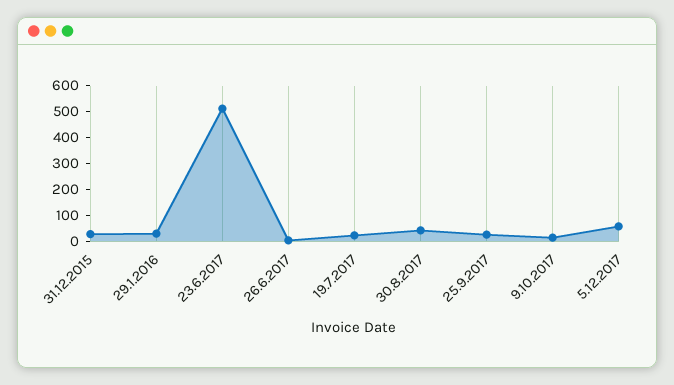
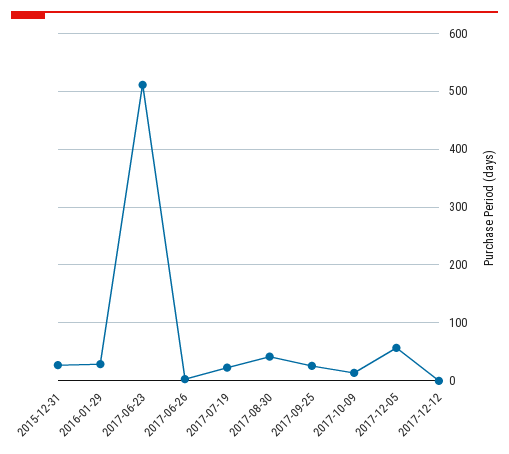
2017-12-12: none -> 0

